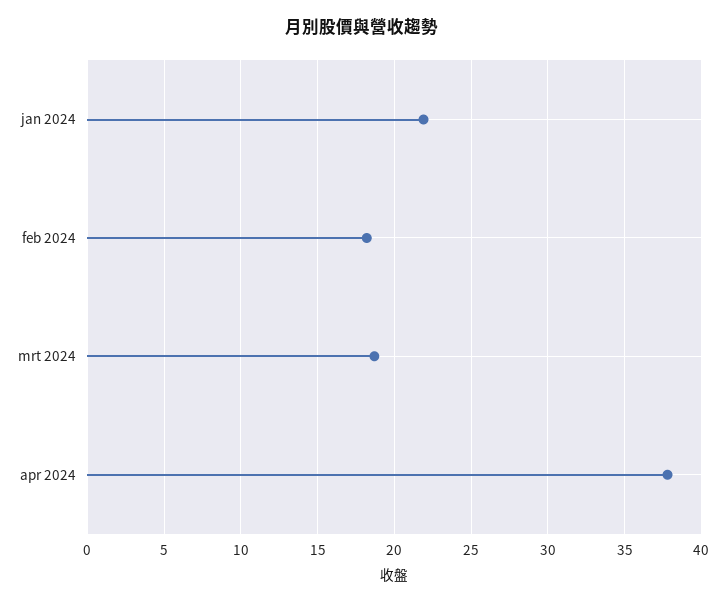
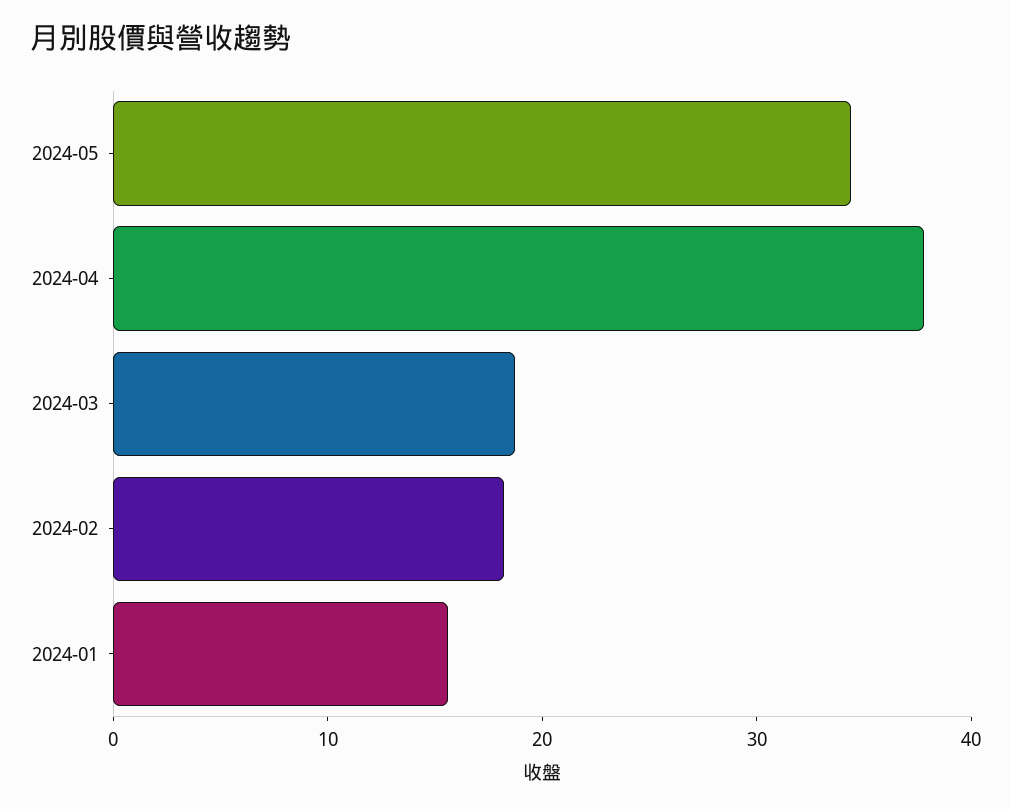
jan 2024: 22 -> 16
2024-05: none -> 34

